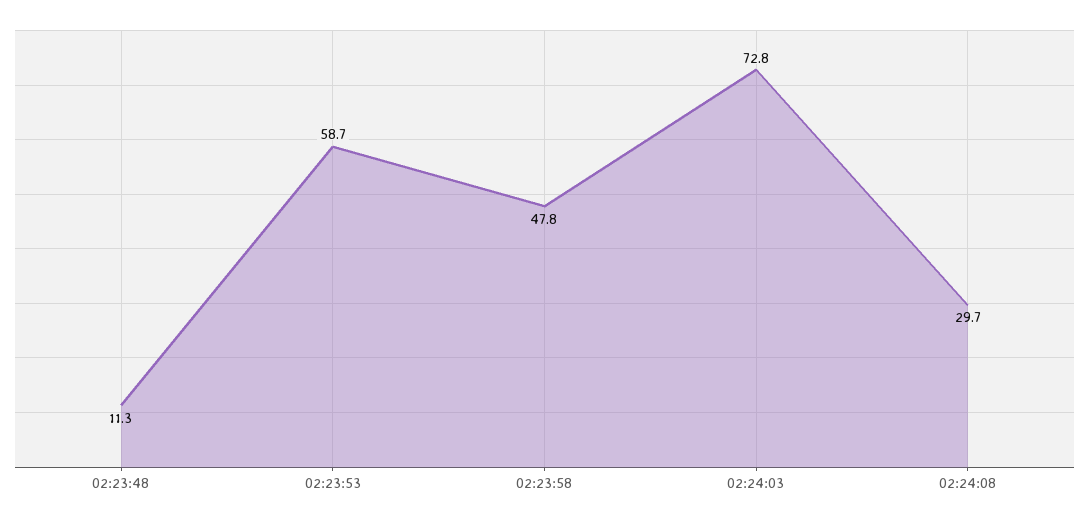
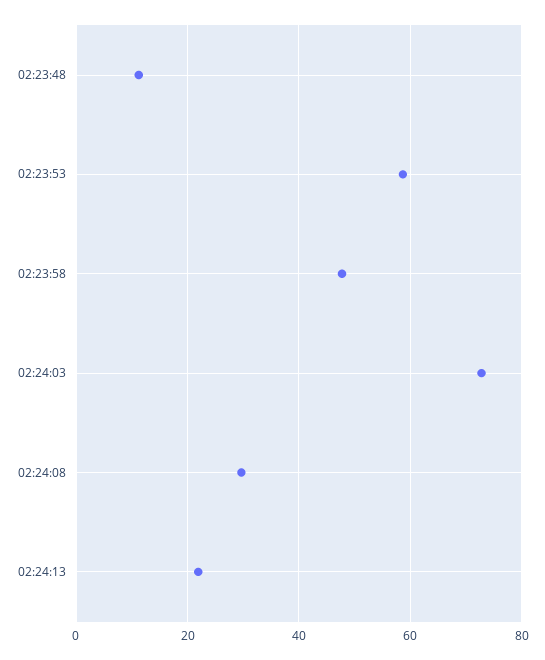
02:24:13: none -> 22

